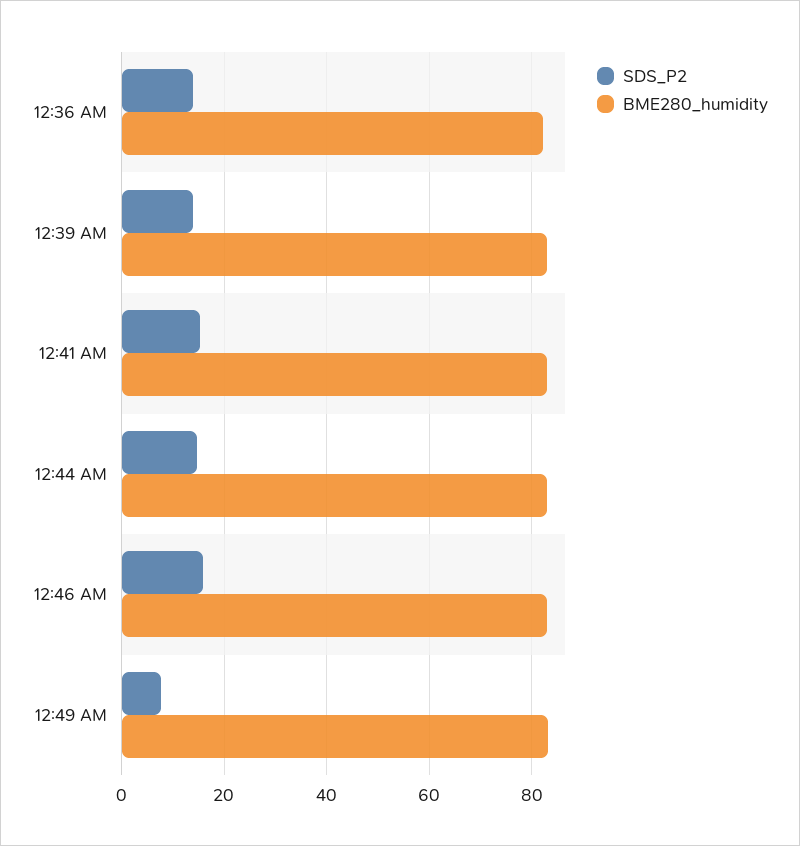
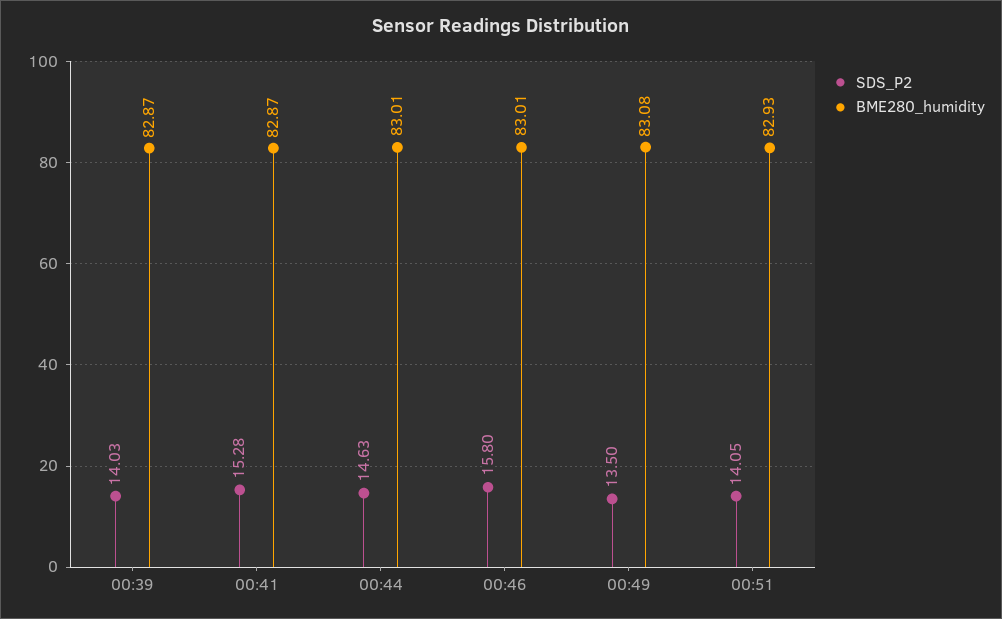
SDS_P2, 12:36 AM: 14 -> none
BME280_humidity, 12:36 AM: 82 -> none
SDS_P2, 12:49 AM: 8 -> 13.5
SDS_P2, 00:51: none -> 14.05
BME280_humidity, 00:51: none -> 82.93

